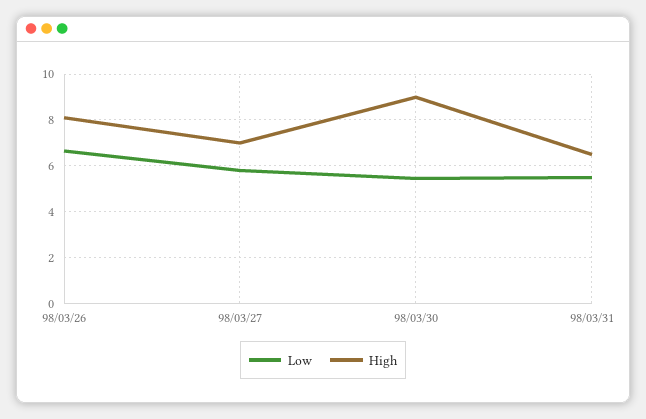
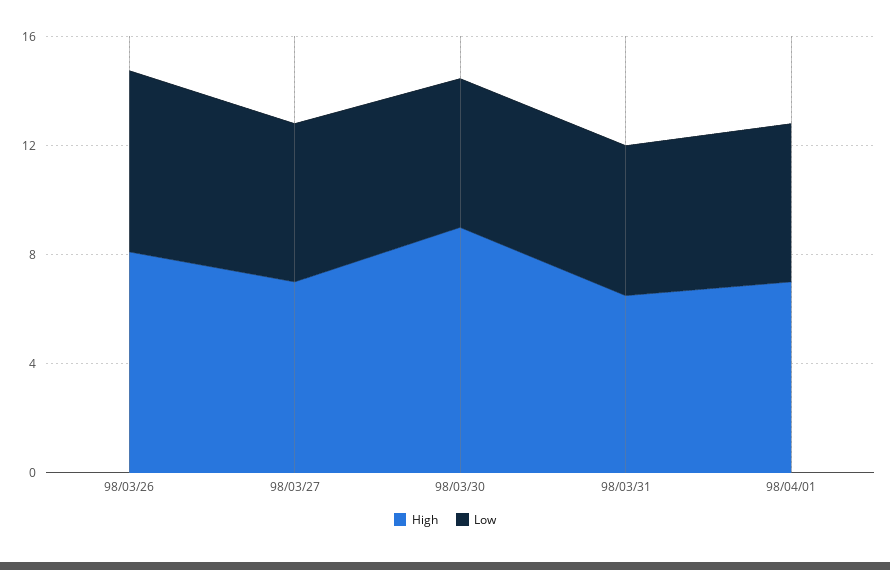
High, 98/04/01: none -> 7
Low, 98/04/01: none -> 6

